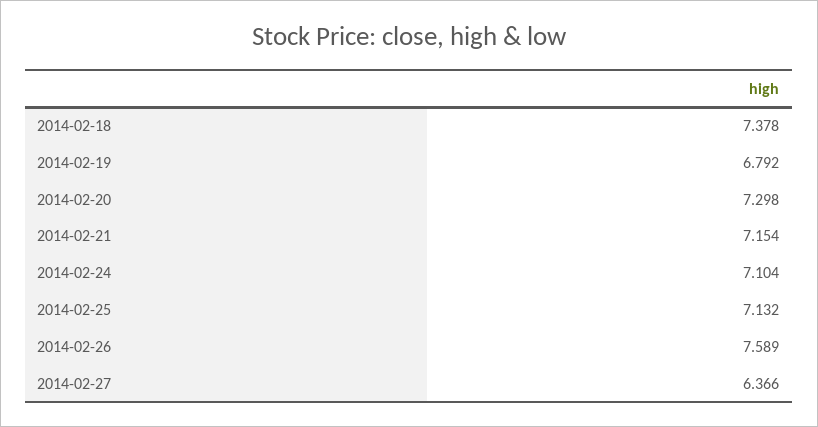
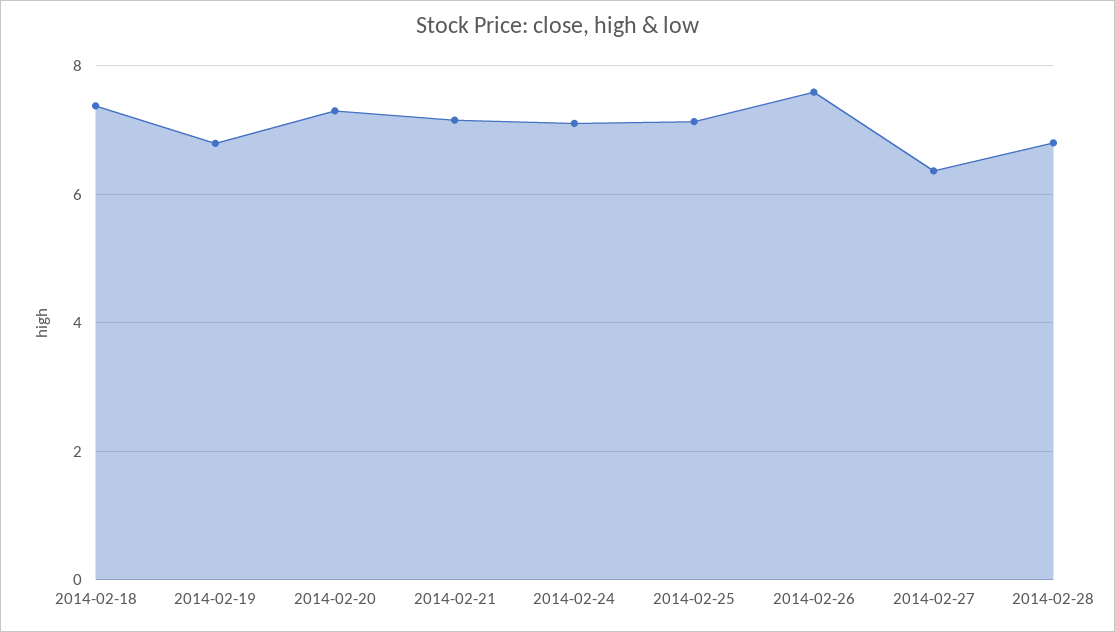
2014-02-28: none -> 6.8

